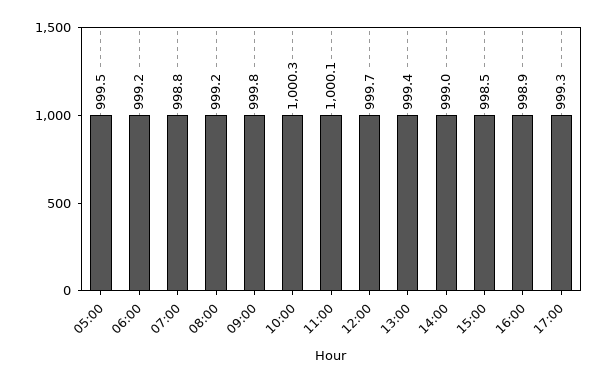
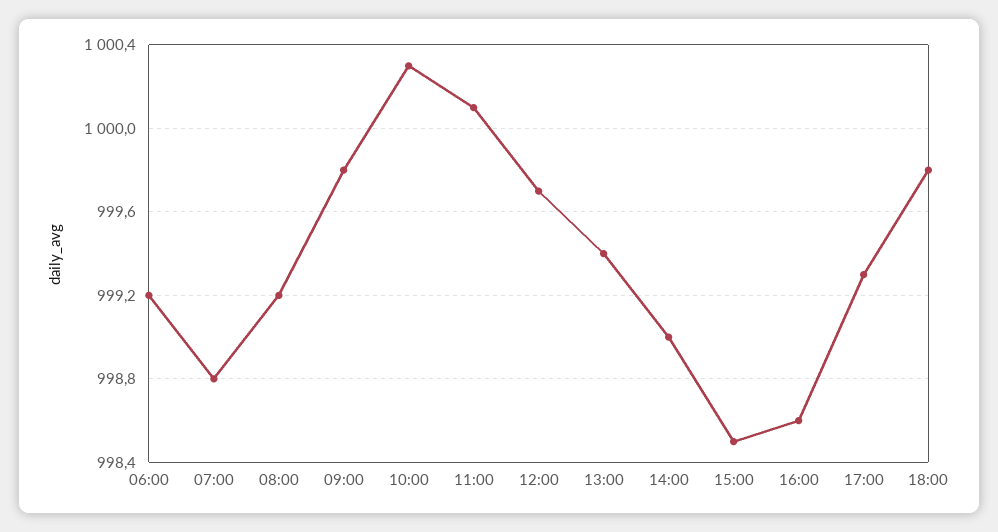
05:00: 999.5 -> none
16:00: 998.9 -> 998.6
18:00: none -> 999.8

